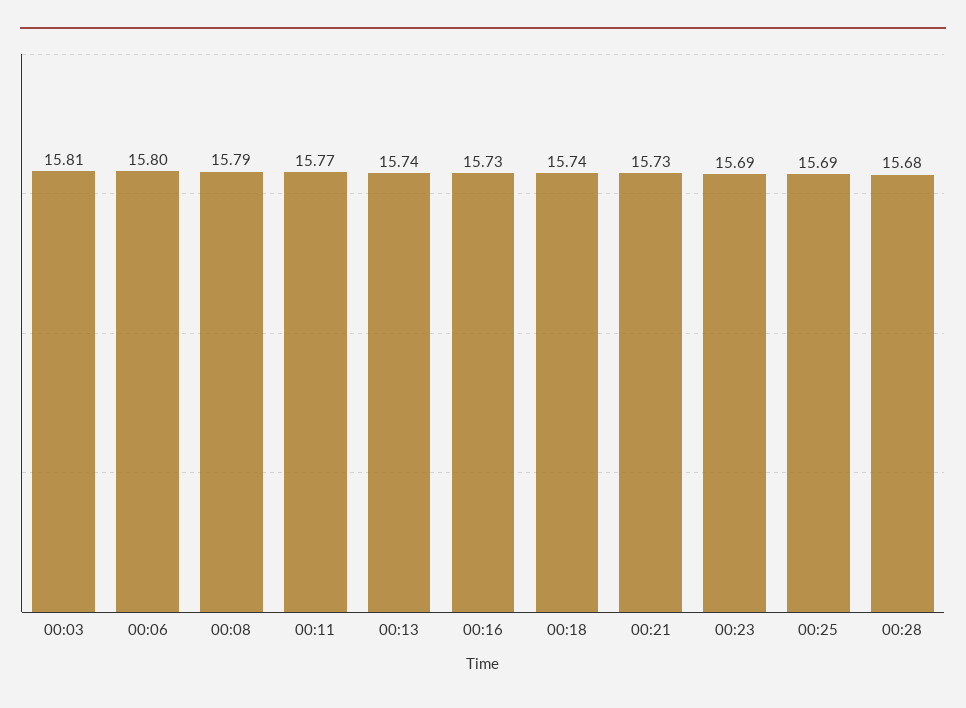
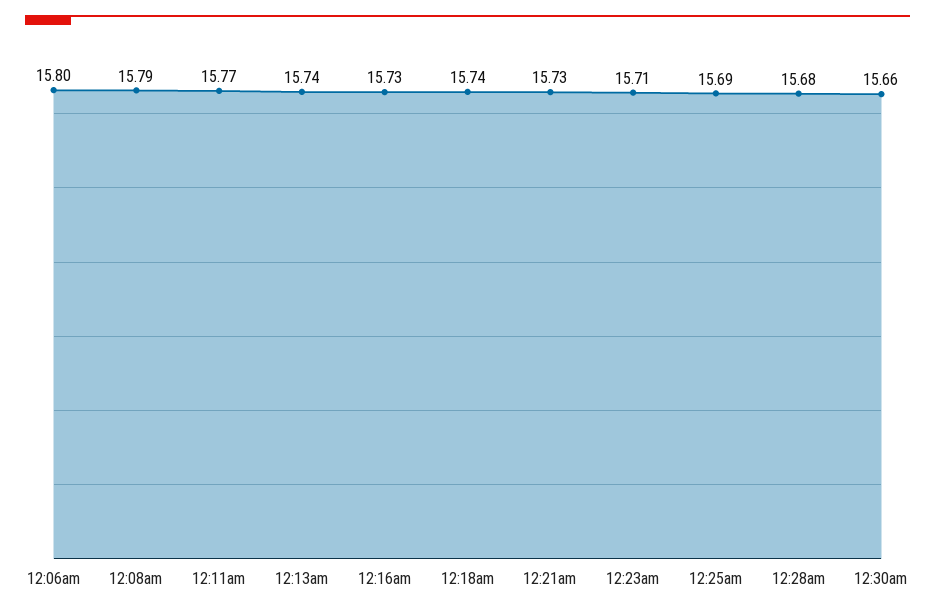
00:03: 15.81 -> none
00:23: 15.69 -> 15.71
12:30am: none -> 15.66

